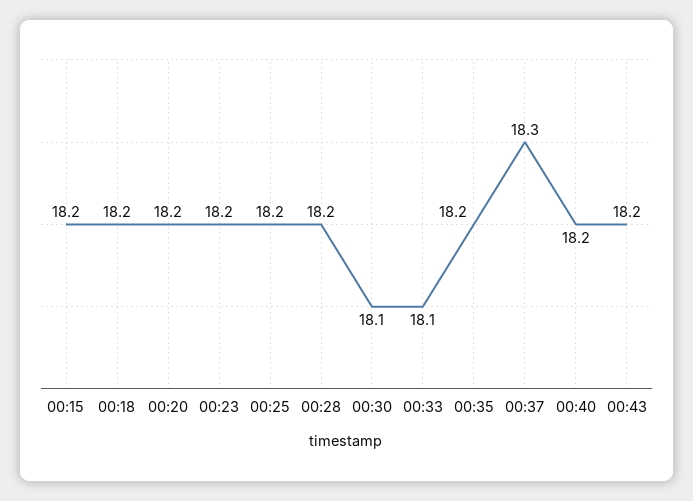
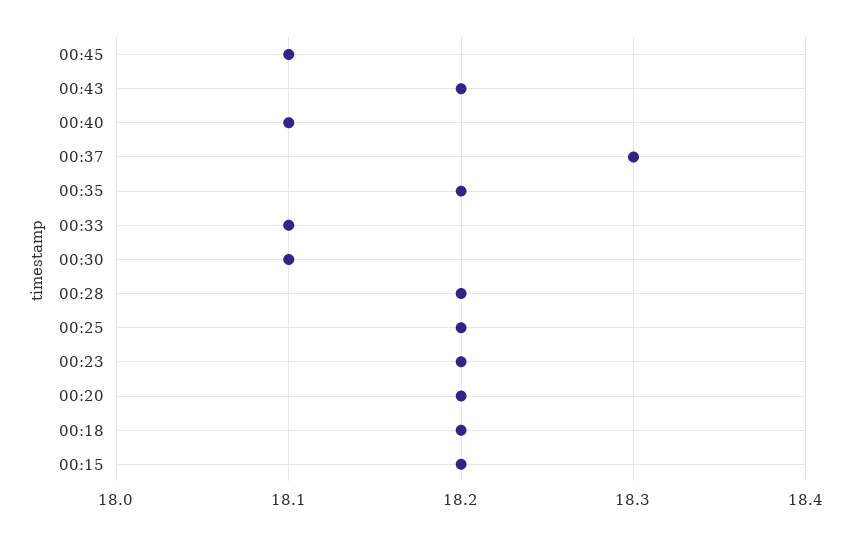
00:40: 18.2 -> 18.1
00:45: none -> 18.1

